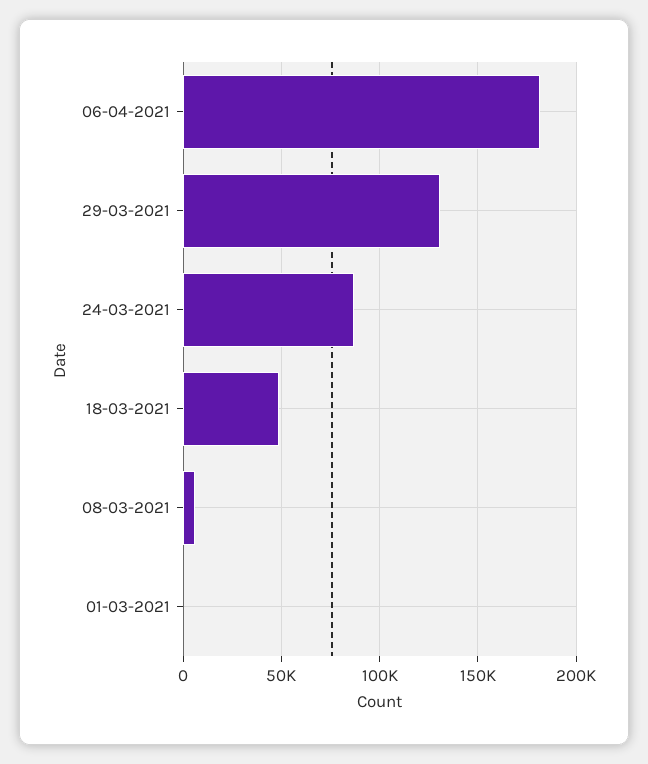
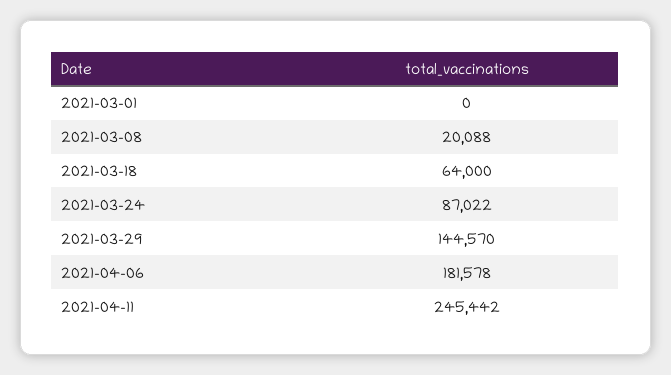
29-03-2021: 130000 -> 144570
18-03-2021: 50000 -> 64000
08-03-2021: 5000 -> 20088
2021-04-11: none -> 245442

